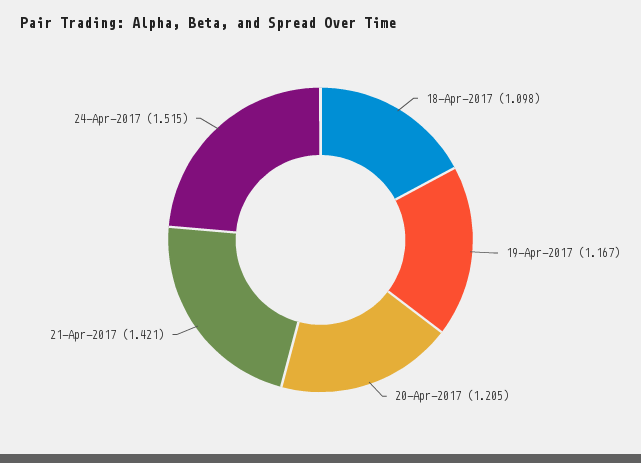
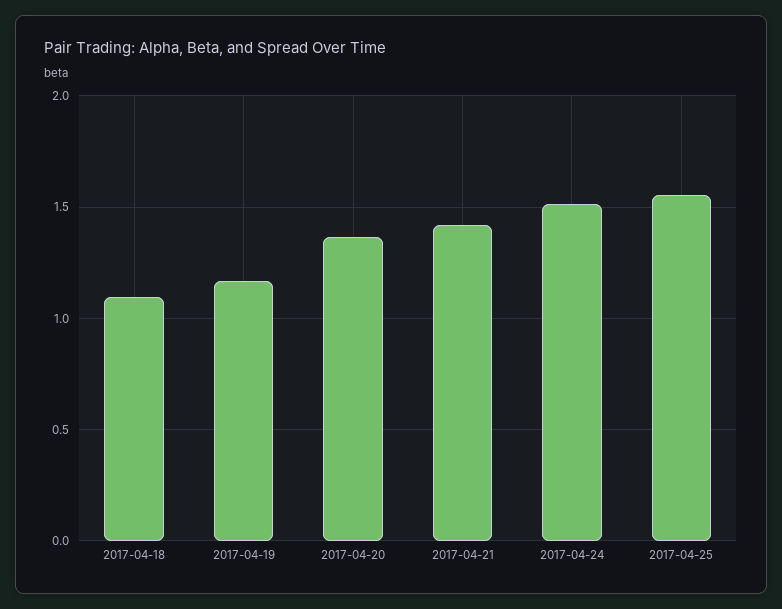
20-Apr-2017: 1.205 -> 1.35
2017-04-25: none -> 1.55

